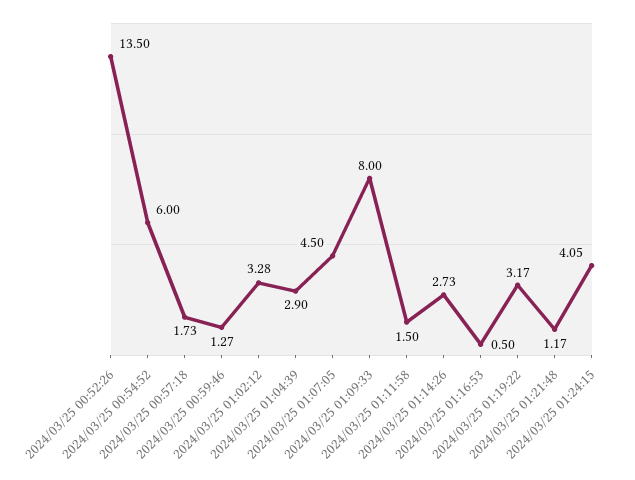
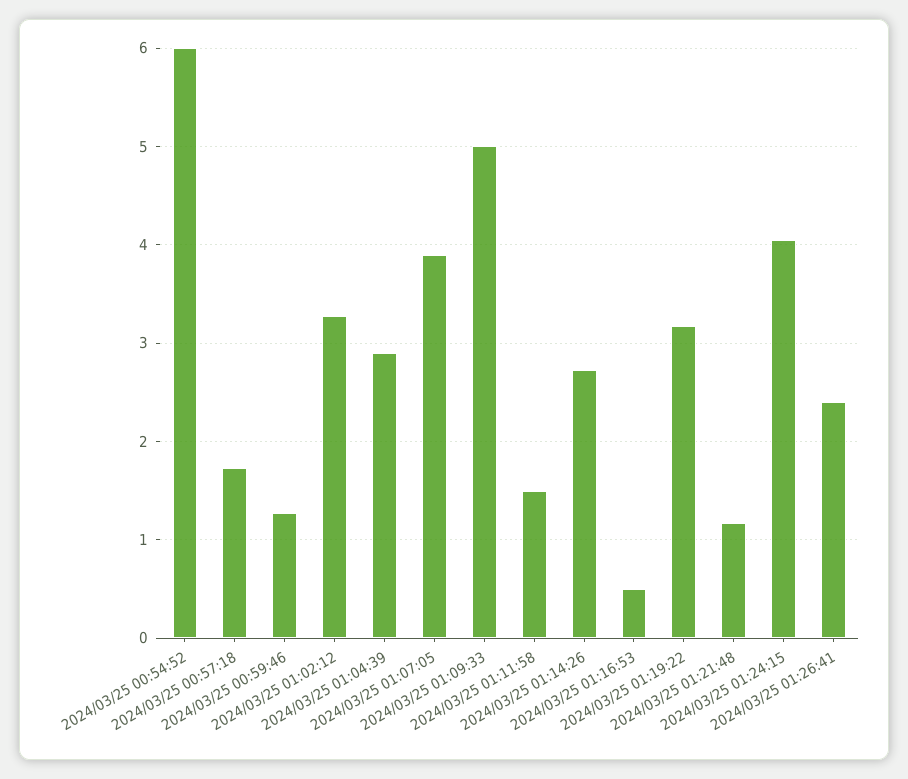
2024/03/25 00:52:26: 13.5 -> none
2024/03/25 01:07:05: 4.5 -> 3.9
2024/03/25 01:09:33: 8 -> 5
2024/03/25 01:26:41: none -> 2.4

